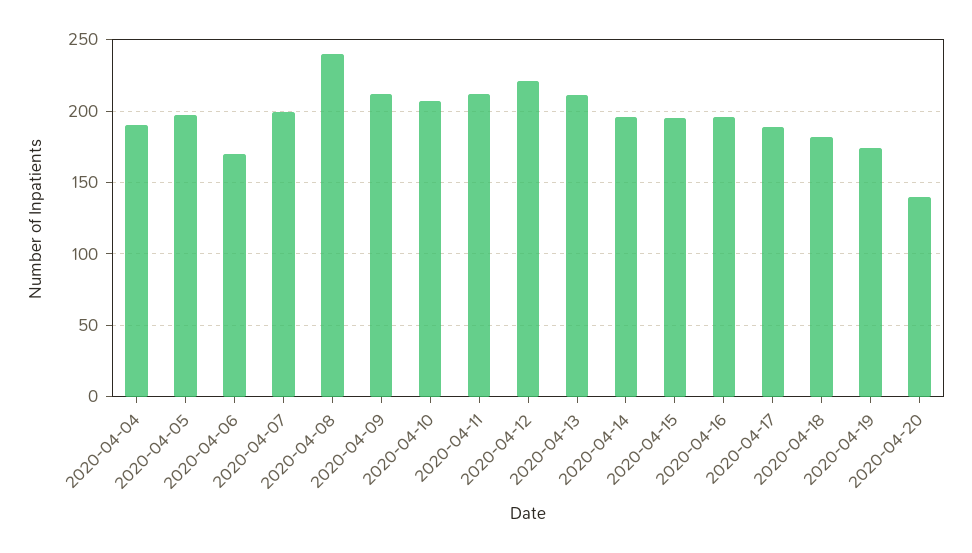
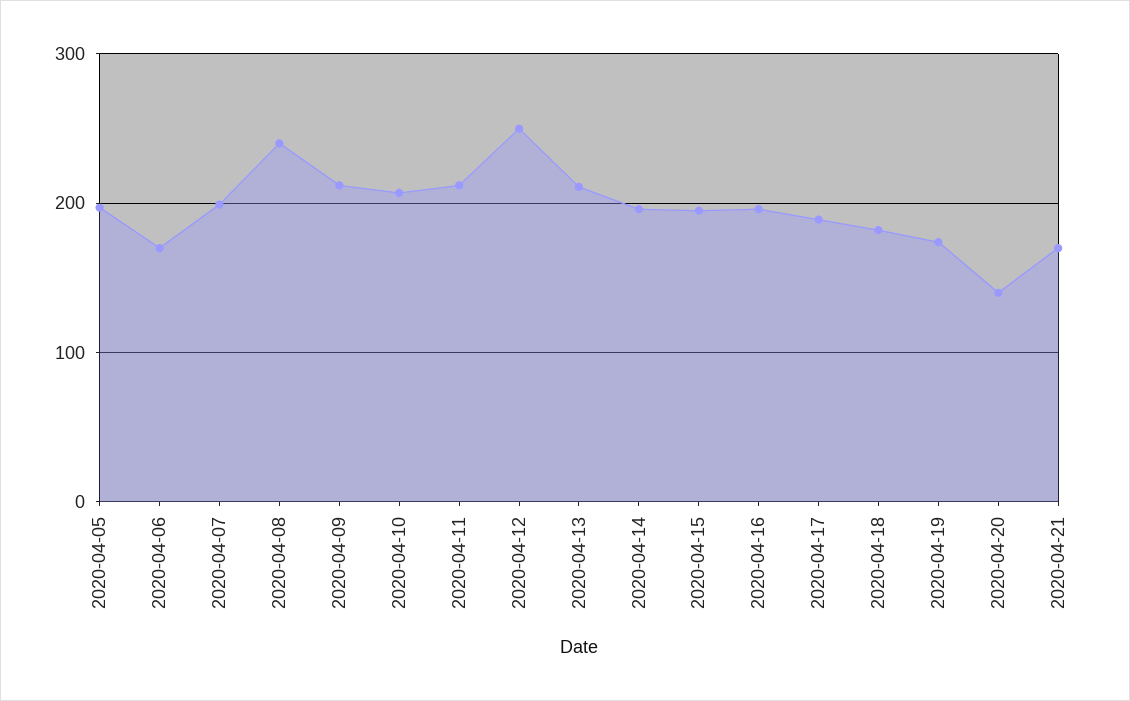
2020-04-04: 190 -> none
2020-04-12: 220 -> 250
2020-04-21: none -> 170

